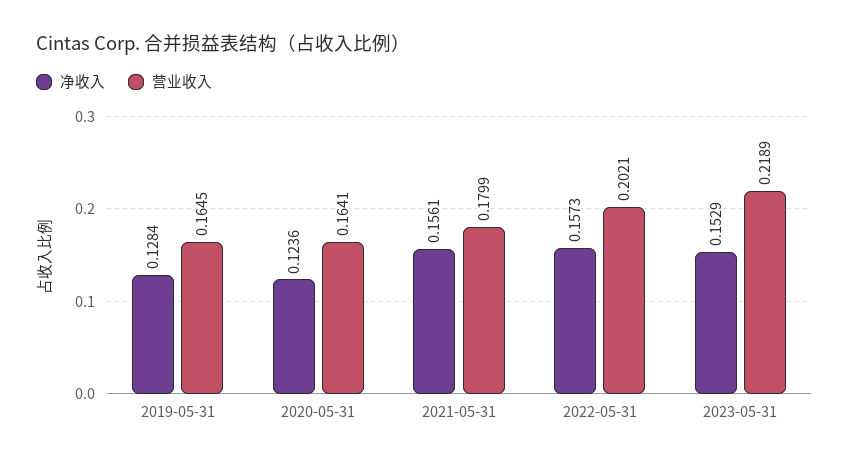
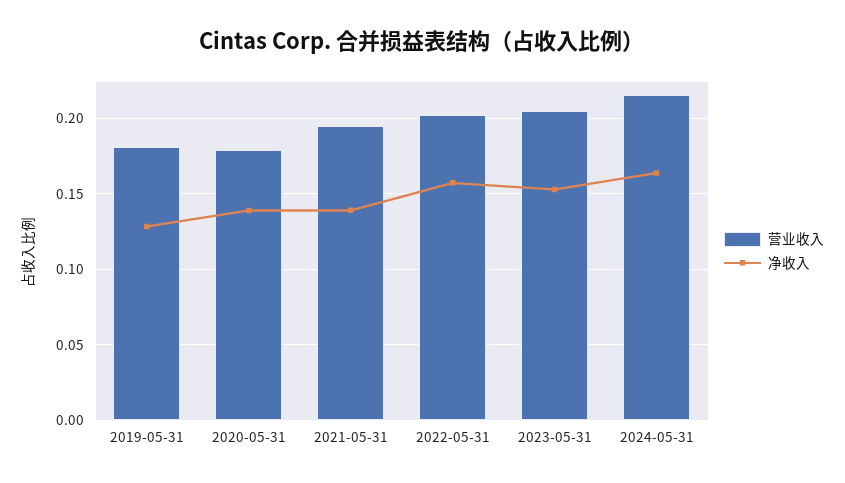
营业收入, 2019-05-31: 0.1645 -> 0.18
净收入, 2020-05-31: 0.1236 -> 0.14
营业收入, 2020-05-31: 0.1641 -> 0.18
净收入, 2021-05-31: 0.1561 -> 0.14
营业收入, 2021-05-31: 0.1799 -> 0.195
营业收入, 2023-05-31: 0.2189 -> 0.205
营业收入, 2024-05-31: none -> 0.215
净收入, 2024-05-31: none -> 0.165

